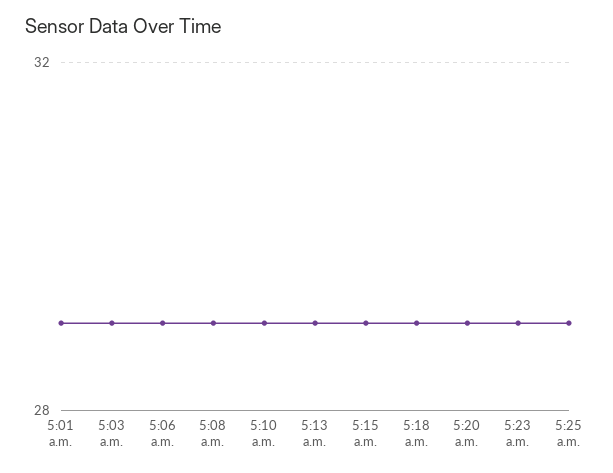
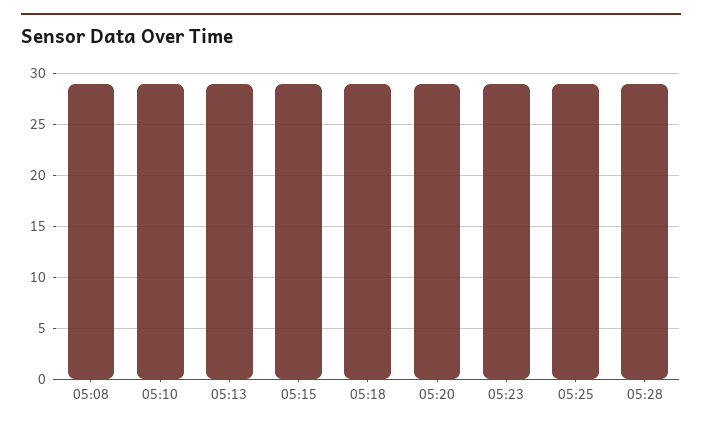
5:01 a.m.: 29 -> none
5:03 a.m.: 29 -> none
5:06 a.m.: 29 -> none
05:28: none -> 29

